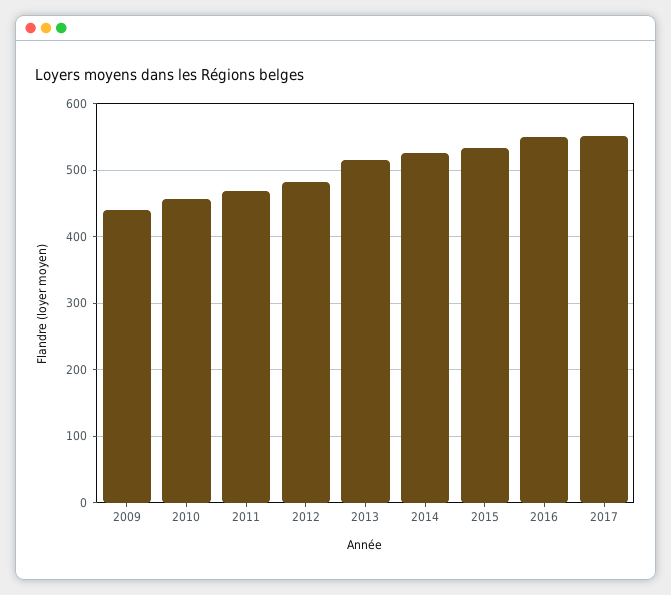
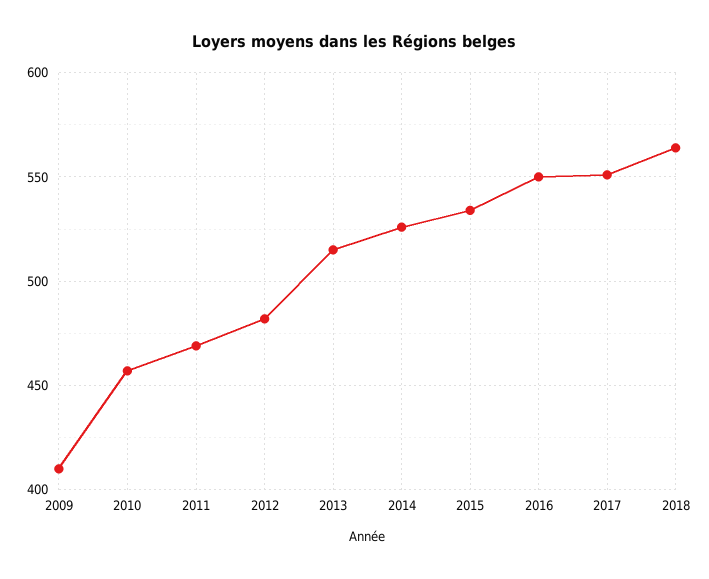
2009: 440 -> 410
2018: none -> 565

